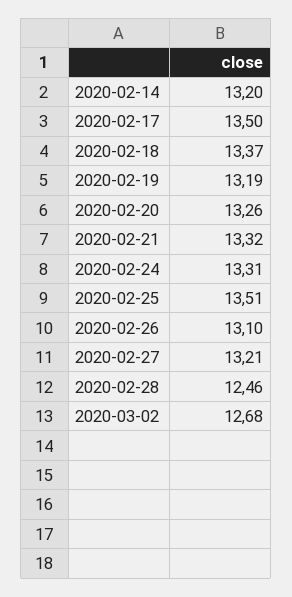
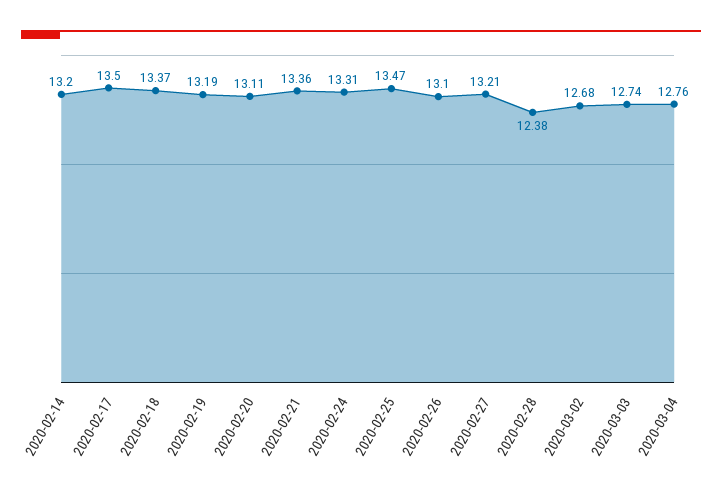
2020-02-20: 13.26 -> 13.11
2020-02-21: 13.32 -> 13.36
2020-02-25: 13.51 -> 13.47
2020-02-28: 12.46 -> 12.38
2020-03-03: none -> 12.74
2020-03-04: none -> 12.76

